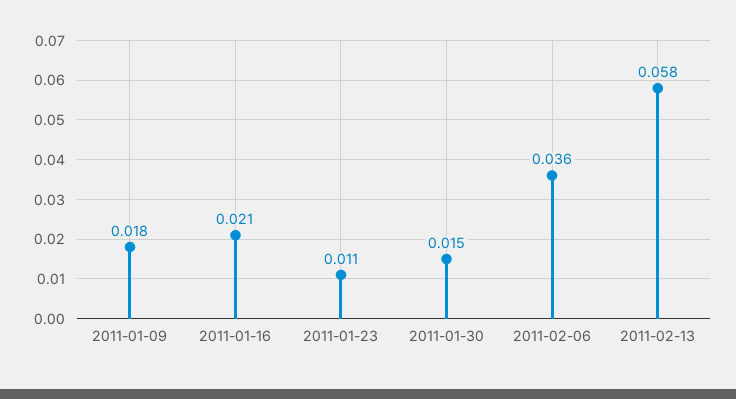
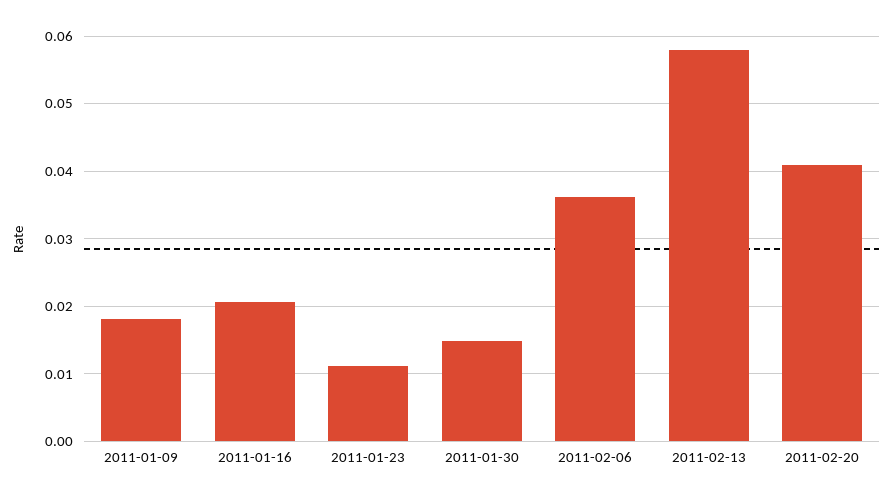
2011-02-20: none -> 0.041

